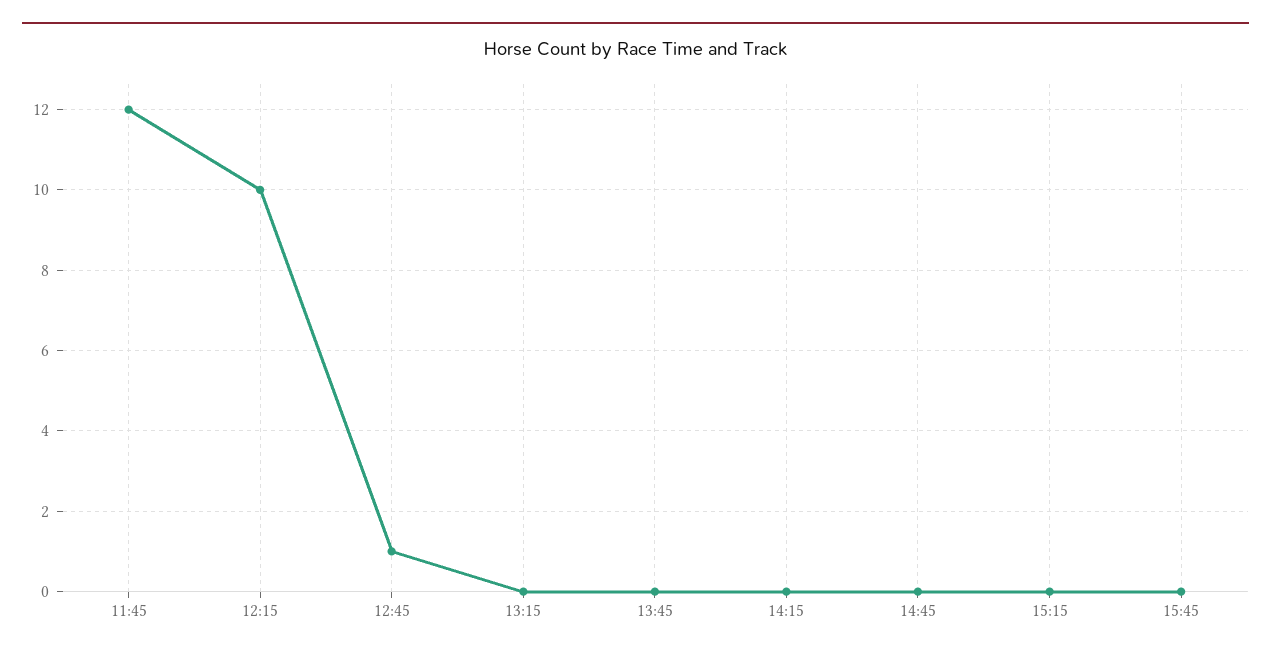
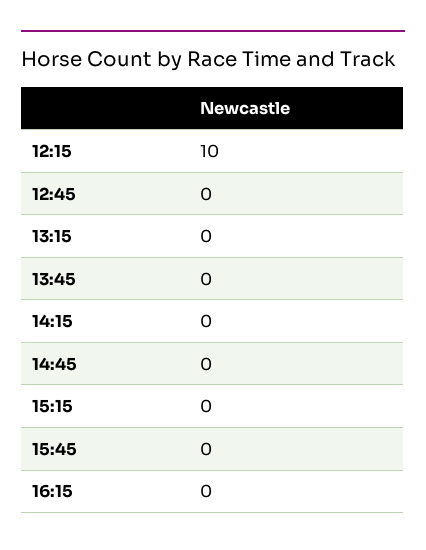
11:45: 12 -> none
12:45: 1 -> 0
16:15: none -> 0

